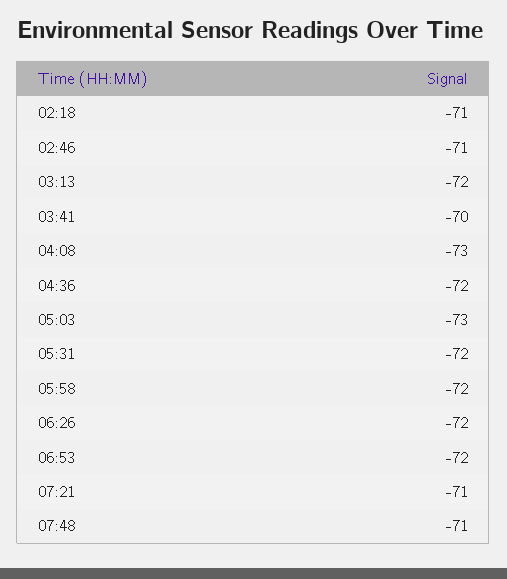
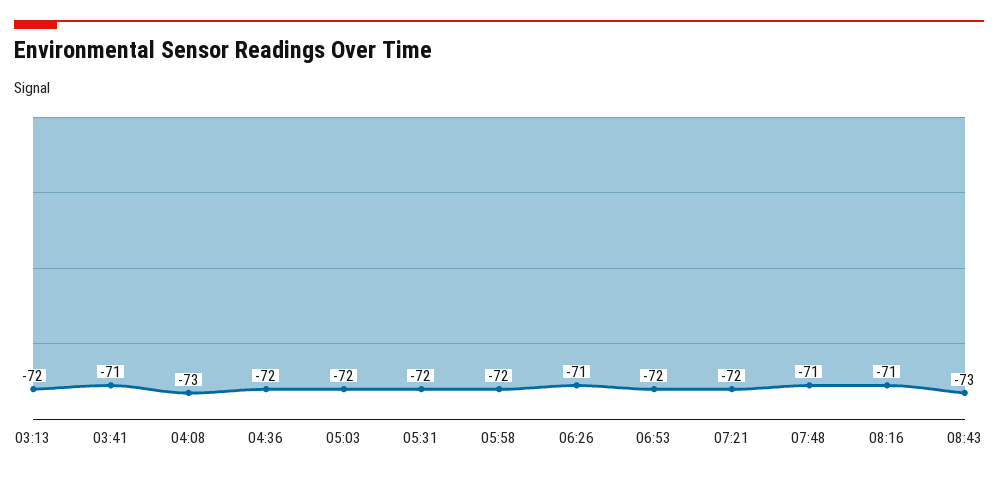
02:18: -71 -> none
02:46: -71 -> none
03:41: -70 -> -71
05:03: -73 -> -72
06:26: -72 -> -71
07:21: -71 -> -72
08:16: none -> -71
08:43: none -> -73

